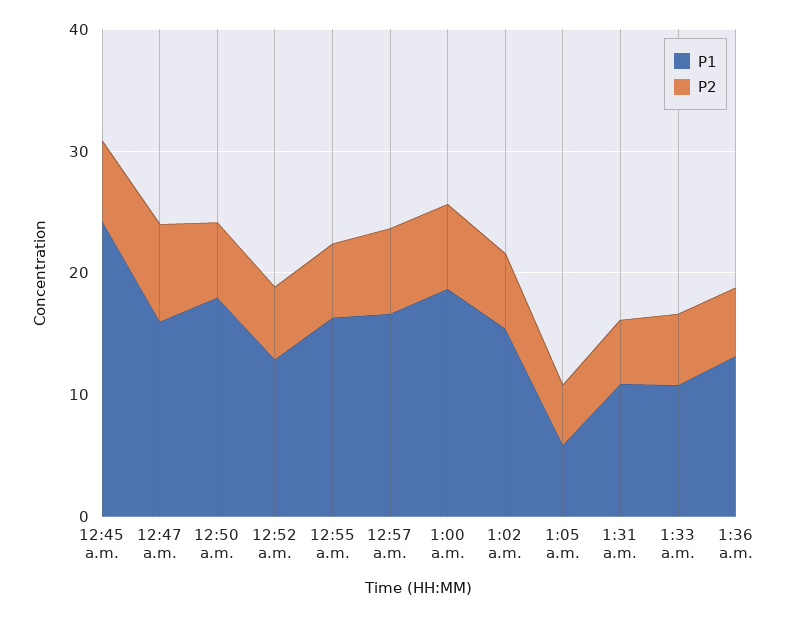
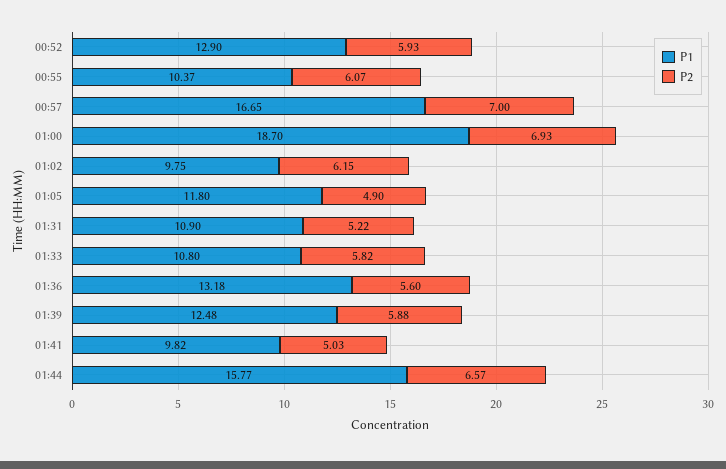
P1, 12:45 a.m.: 24 -> none
P2, 12:45 a.m.: 6 -> none
P1, 12:47 a.m.: 16 -> none
P2, 12:47 a.m.: 8 -> none
P1, 12:50 a.m.: 18 -> none
P2, 12:50 a.m.: 6 -> none
P1, 12:55 a.m.: 16 -> 10.37
P1, 1:02 a.m.: 16 -> 9.75
P1, 1:05 a.m.: 6 -> 11.8
P1, 01:39: none -> 12.48
P2, 01:39: none -> 5.88
P1, 01:41: none -> 9.82
P2, 01:41: none -> 5.03
P1, 01:44: none -> 15.77
P2, 01:44: none -> 6.57

